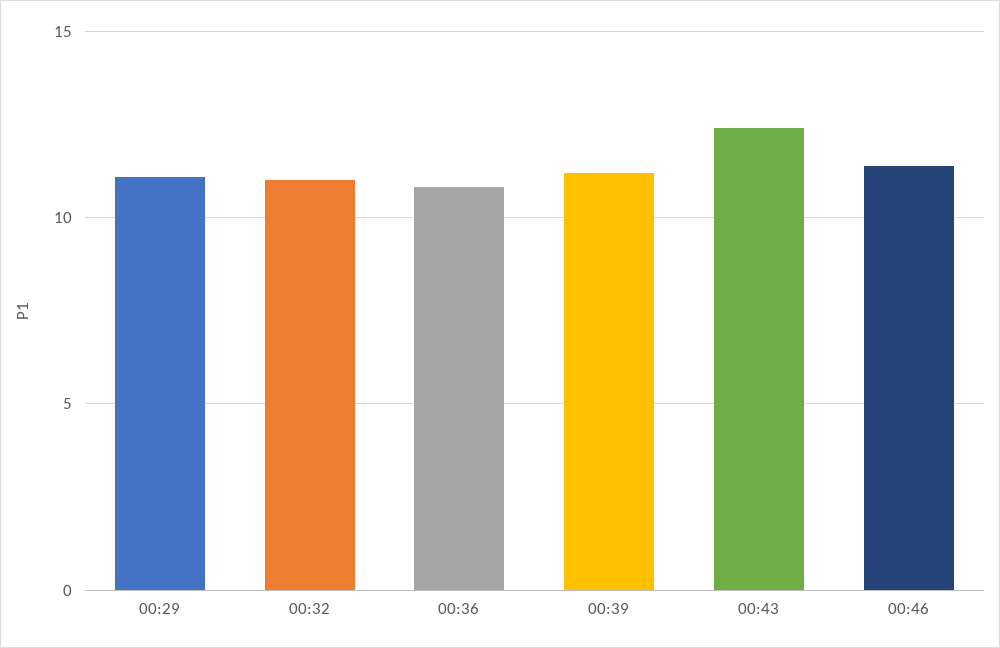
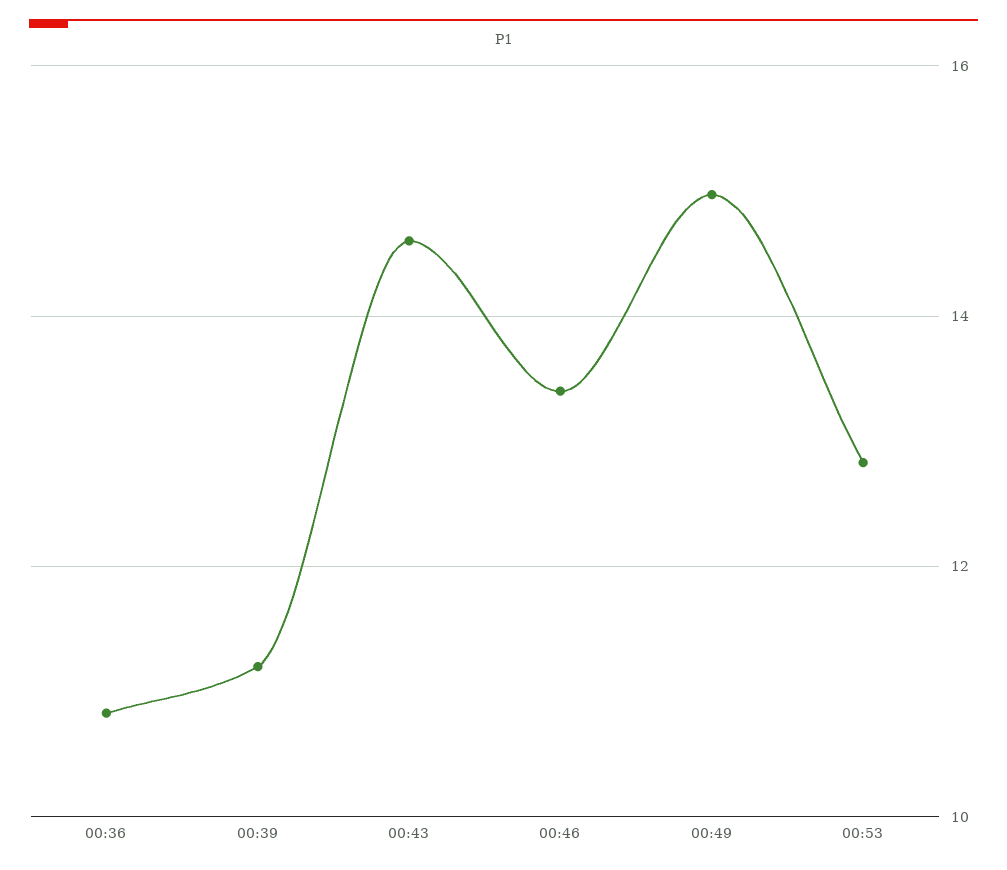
00:29: 11 -> none
00:32: 11 -> none
00:43: 12.5 -> 14.6
00:46: 11.5 -> 13.4
00:49: none -> 15
00:53: none -> 12.8

